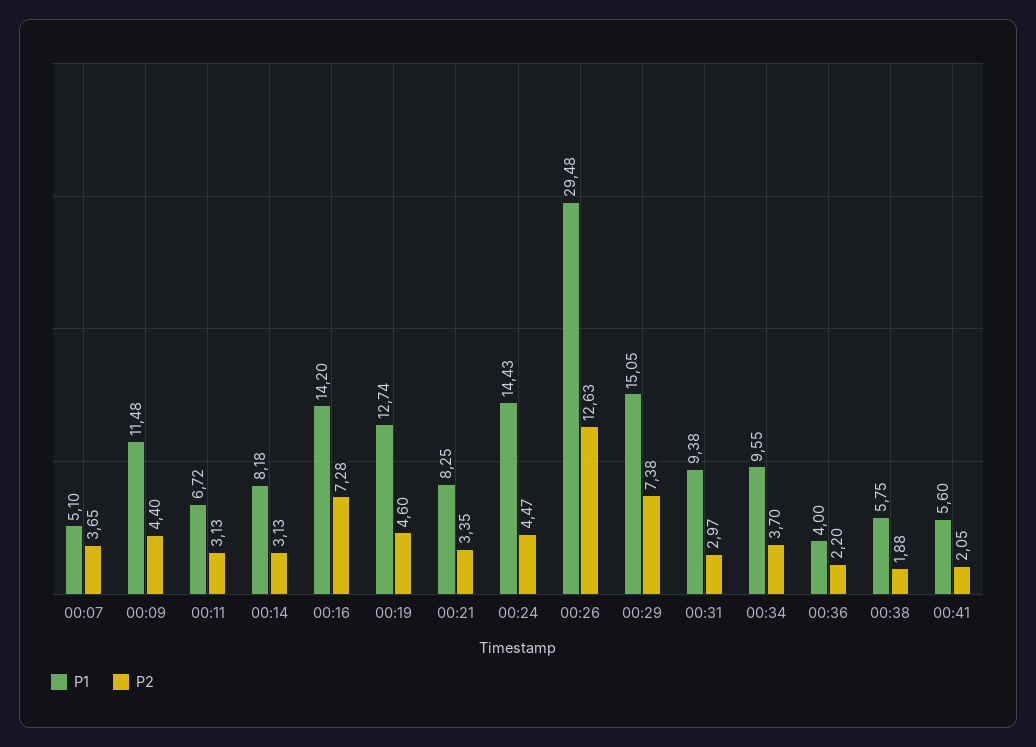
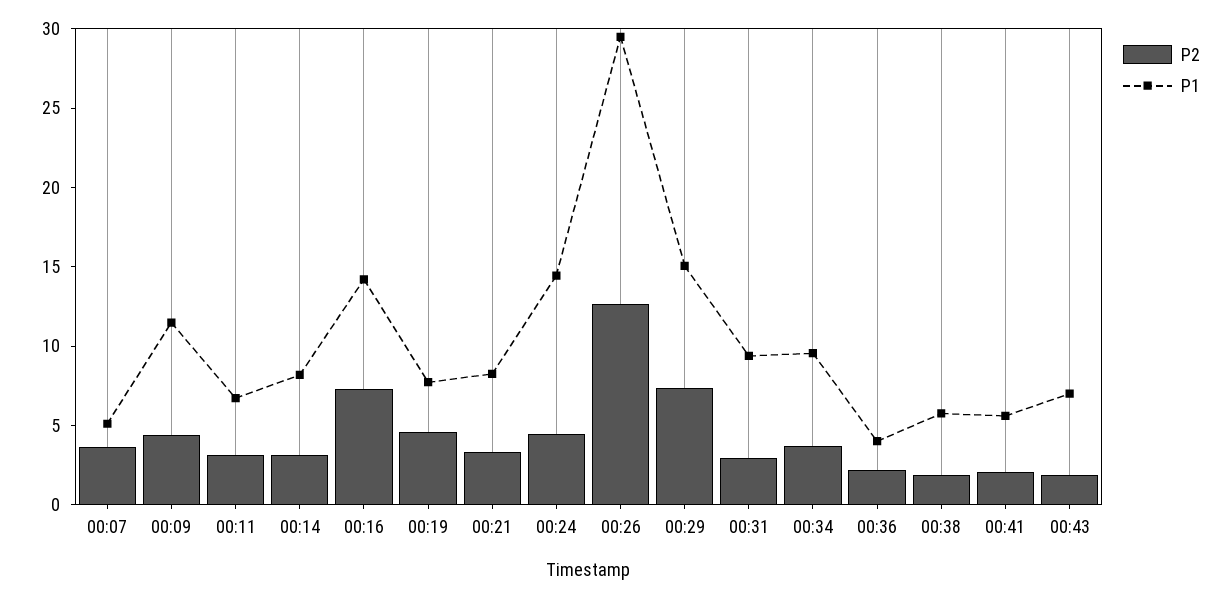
P1, 00:19: 12.74 -> 8
P2, 00:43: none -> 2
P1, 00:43: none -> 7

